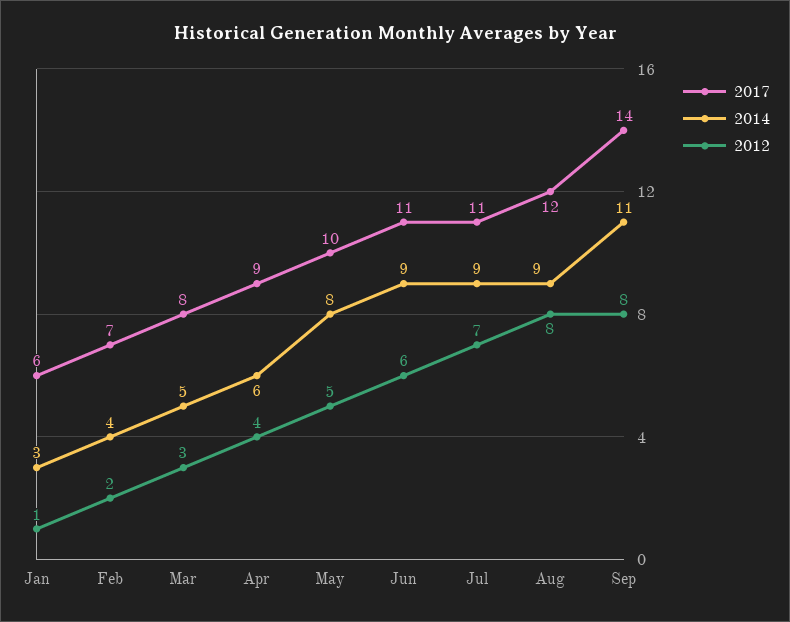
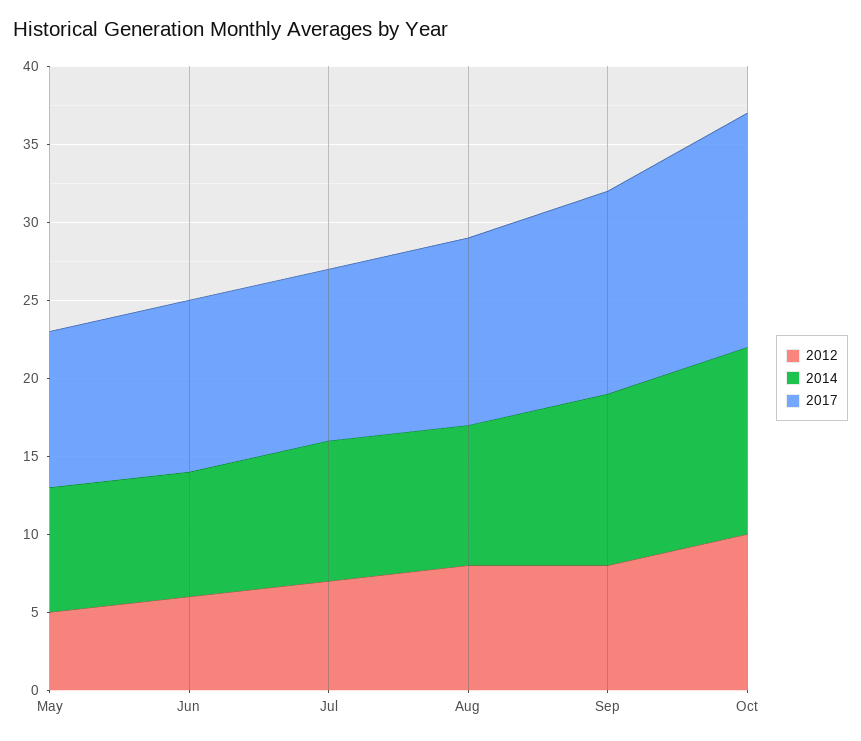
2017, Jan: 6 -> none
2014, Jan: 3 -> none
2012, Jan: 1 -> none
2017, Feb: 7 -> none
2014, Feb: 4 -> none
2012, Feb: 2 -> none
2017, Mar: 8 -> none
2014, Mar: 5 -> none
2012, Mar: 3 -> none
2017, Apr: 9 -> none
2014, Apr: 6 -> none
2012, Apr: 4 -> none
2014, Jun: 9 -> 8
2017, Sep: 14 -> 13
2012, Oct: none -> 10
2014, Oct: none -> 12
2017, Oct: none -> 15

